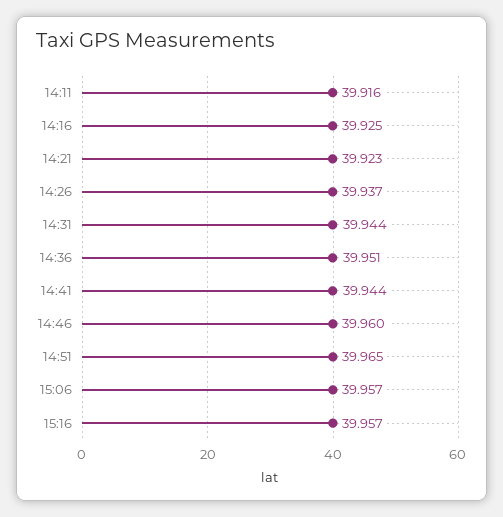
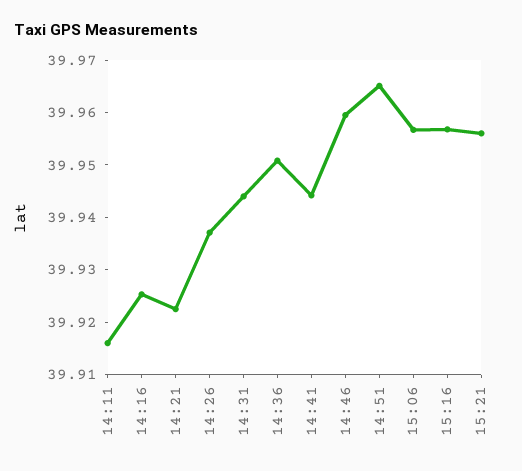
15:21: none -> 39.956

